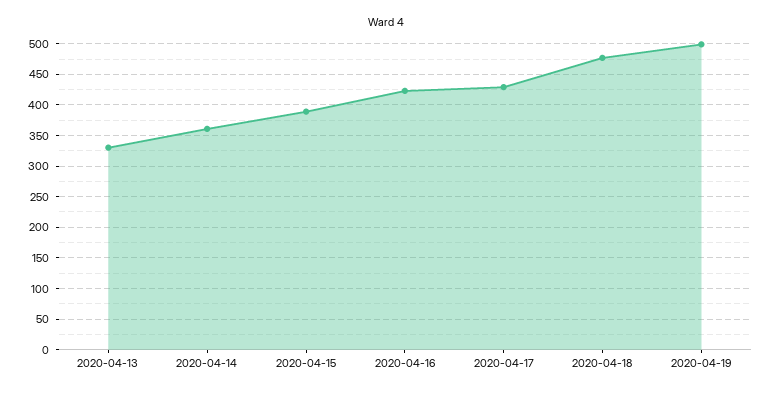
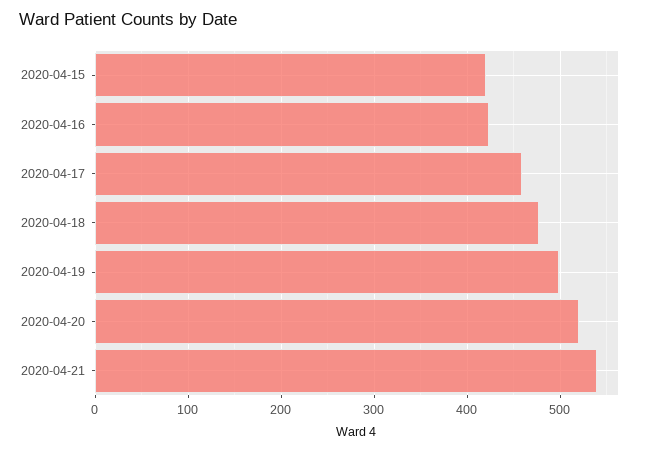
2020-04-13: 330 -> none
2020-04-14: 360 -> none
2020-04-15: 390 -> 420
2020-04-17: 430 -> 460
2020-04-20: none -> 520
2020-04-21: none -> 540

